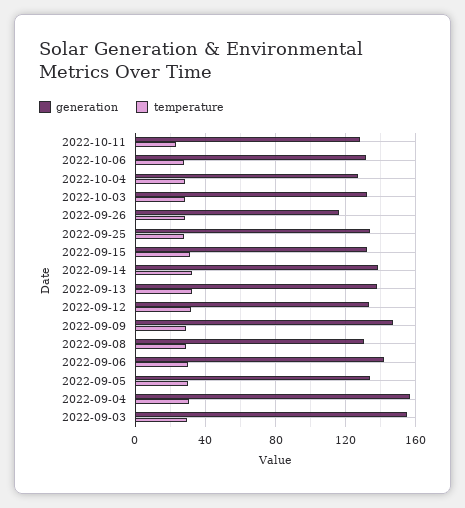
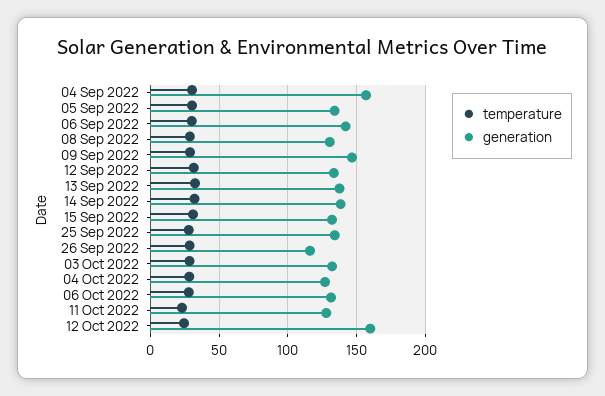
generation, 2022-09-03: 155 -> none
temperature, 2022-09-03: 30 -> none
temperature, 12 Oct 2022: none -> 25
generation, 12 Oct 2022: none -> 160

